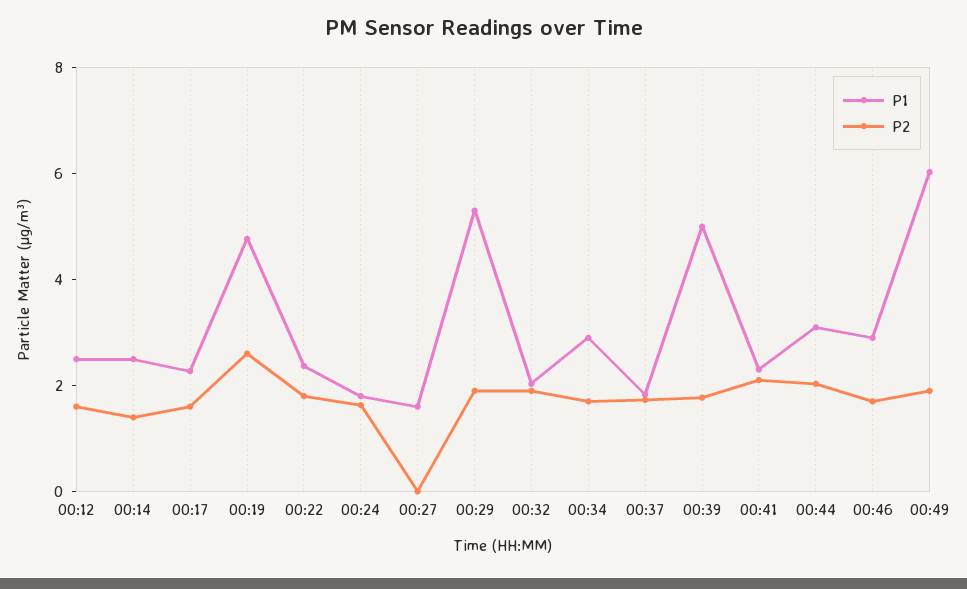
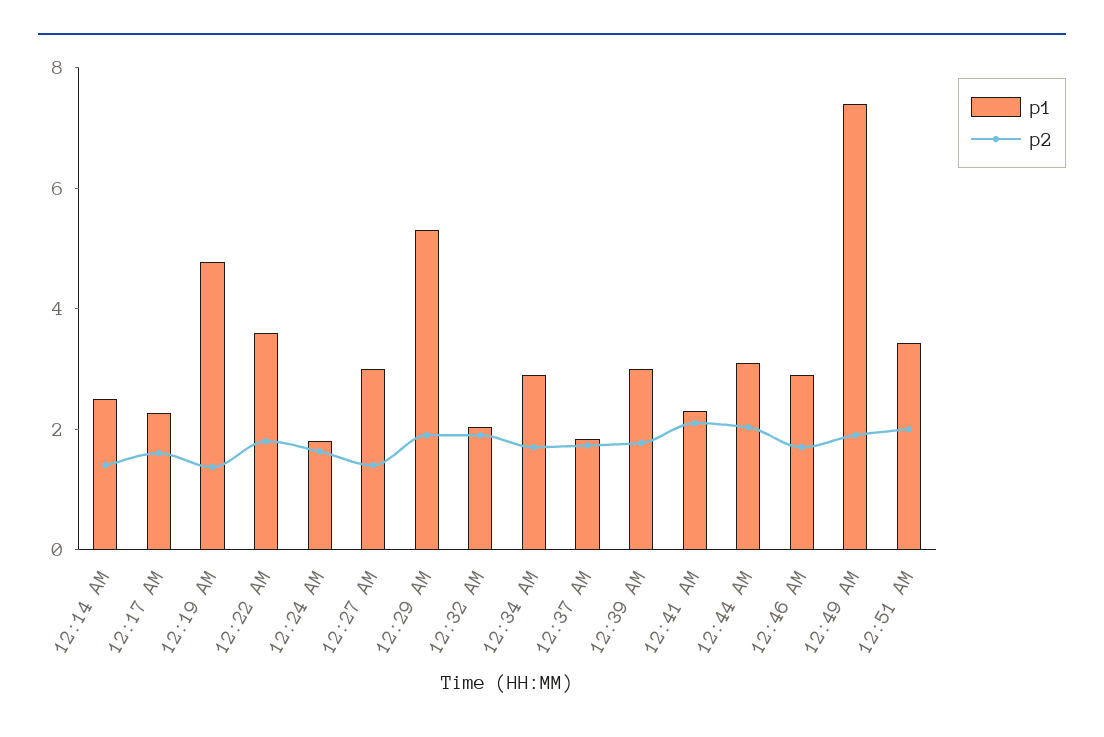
P1, 00:12: 2.5 -> none
P2, 00:12: 1.5 -> none
P2, 00:19: 2.5 -> 1.5
P1, 00:22: 2.5 -> 3.5
P1, 00:27: 1.5 -> 3
P2, 00:27: 0 -> 1.5
P1, 00:39: 5 -> 3
P1, 00:49: 6 -> 7.5
P1, 12:51 AM: none -> 3.5
P2, 12:51 AM: none -> 2

